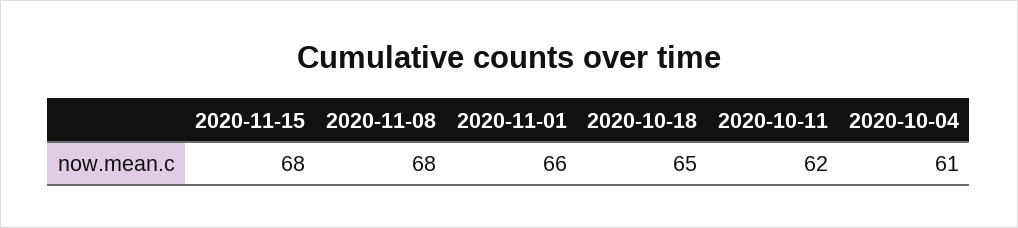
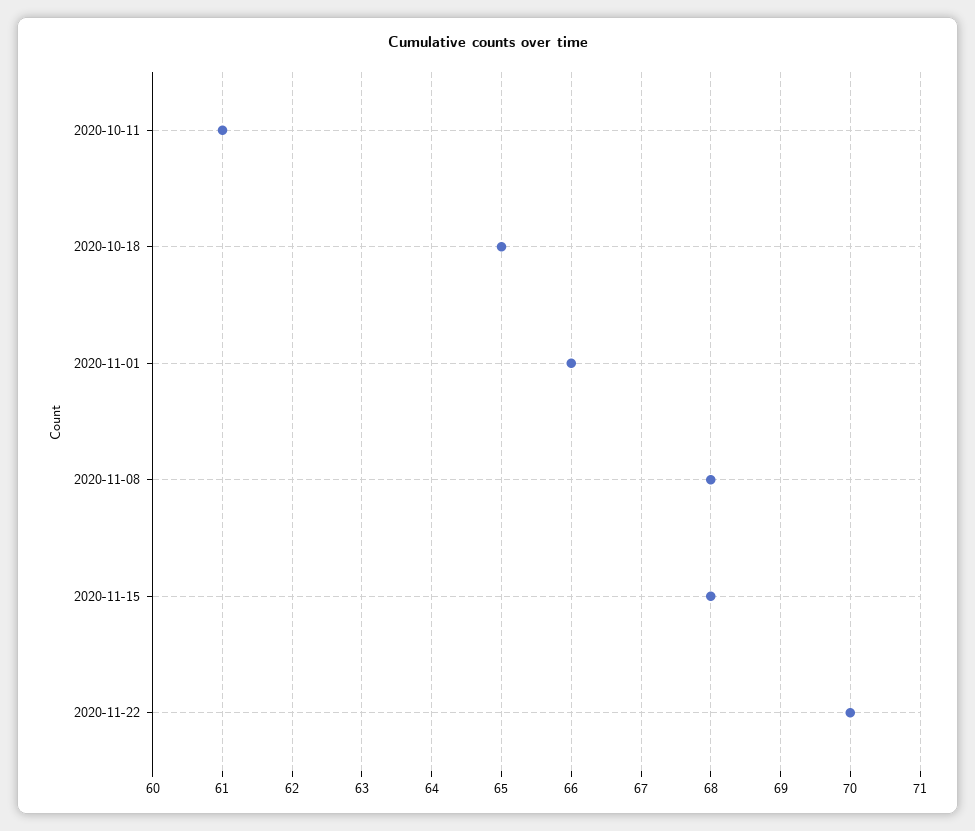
2020-10-11: 62 -> 61
2020-10-04: 61 -> none
2020-11-22: none -> 70

